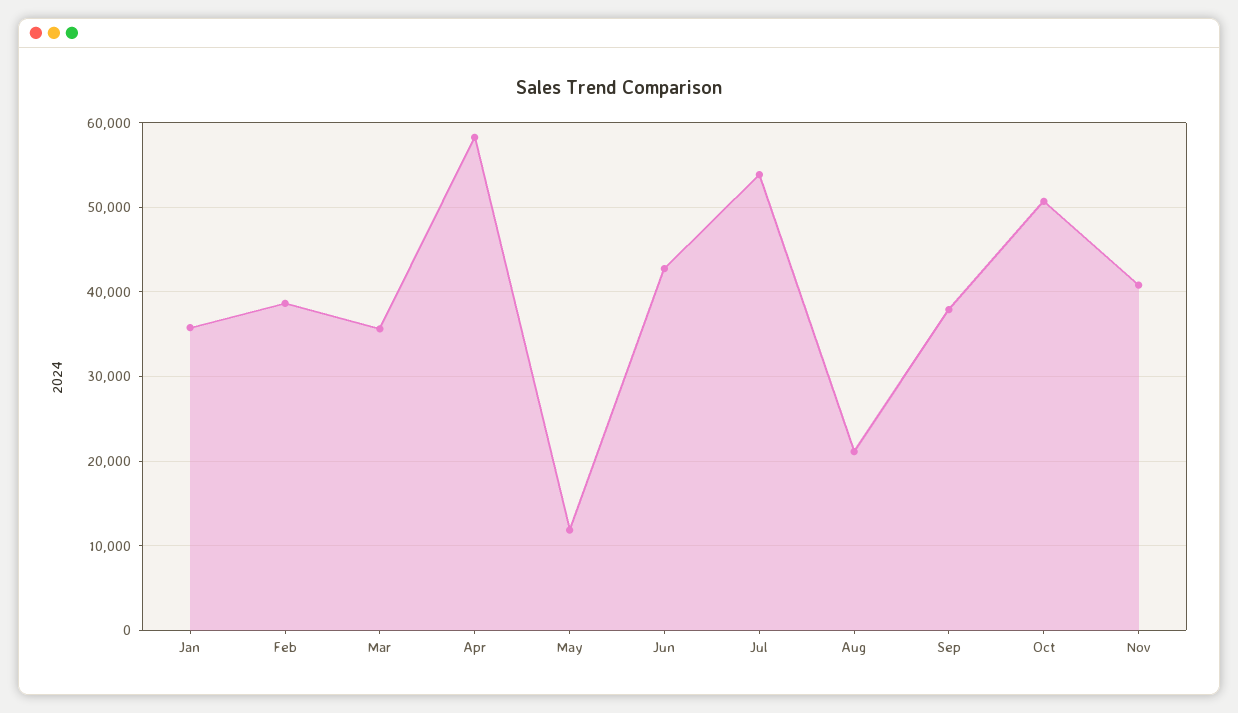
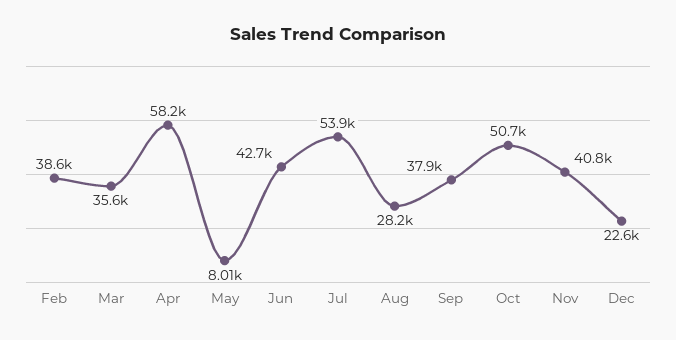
Jan: 36000 -> none
May: 12000 -> 8010
Aug: 21000 -> 28200
Dec: none -> 22600

